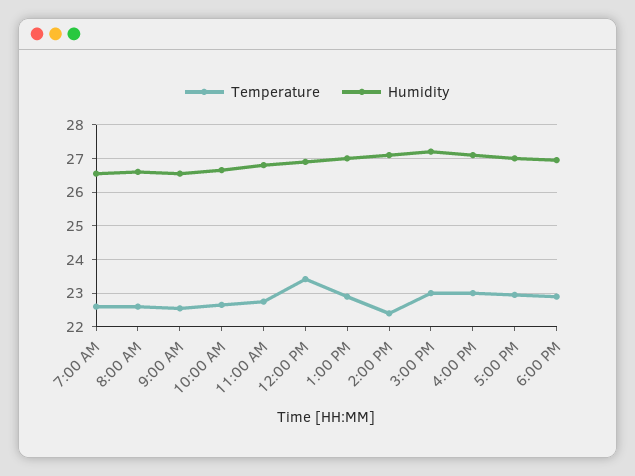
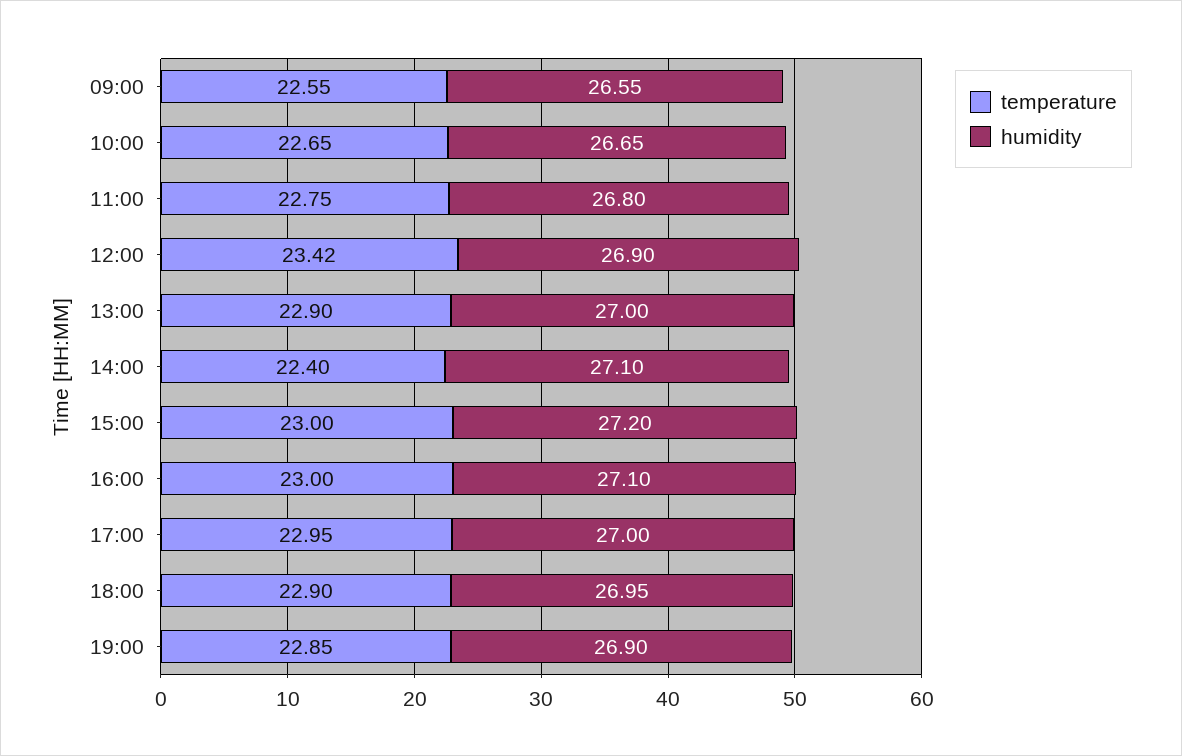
Temperature, 7:00 AM: 22.6 -> none
Humidity, 7:00 AM: 26.6 -> none
Temperature, 8:00 AM: 22.6 -> none
Humidity, 8:00 AM: 26.6 -> none
Temperature, 19:00: none -> 22.85
Humidity, 19:00: none -> 26.9

